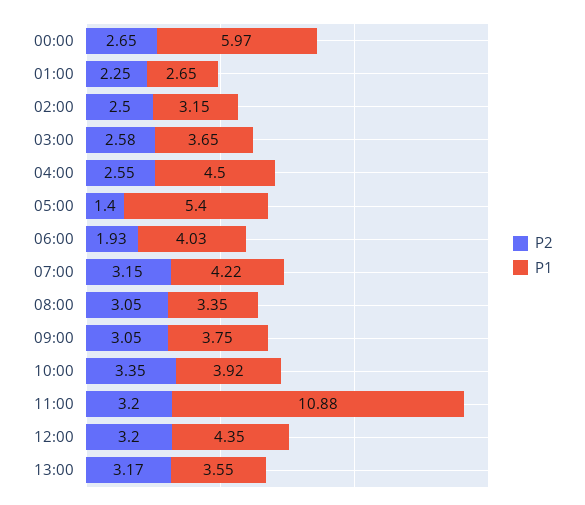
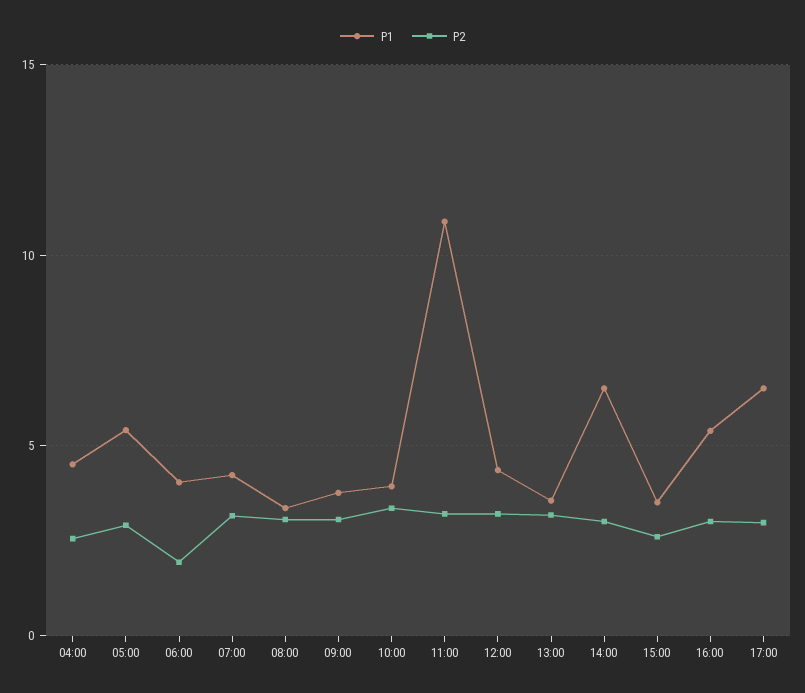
P2, 00:00: 2.65 -> none
P1, 00:00: 5.97 -> none
P2, 01:00: 2.25 -> none
P1, 01:00: 2.65 -> none
P2, 02:00: 2.5 -> none
P1, 02:00: 3.15 -> none
P2, 03:00: 2.58 -> none
P1, 03:00: 3.65 -> none
P2, 05:00: 1.4 -> 3
P1, 14:00: none -> 6.5
P2, 14:00: none -> 3
P1, 15:00: none -> 3.5
P2, 15:00: none -> 2.5
P1, 16:00: none -> 5.5
P2, 16:00: none -> 3
P1, 17:00: none -> 6.5
P2, 17:00: none -> 3

